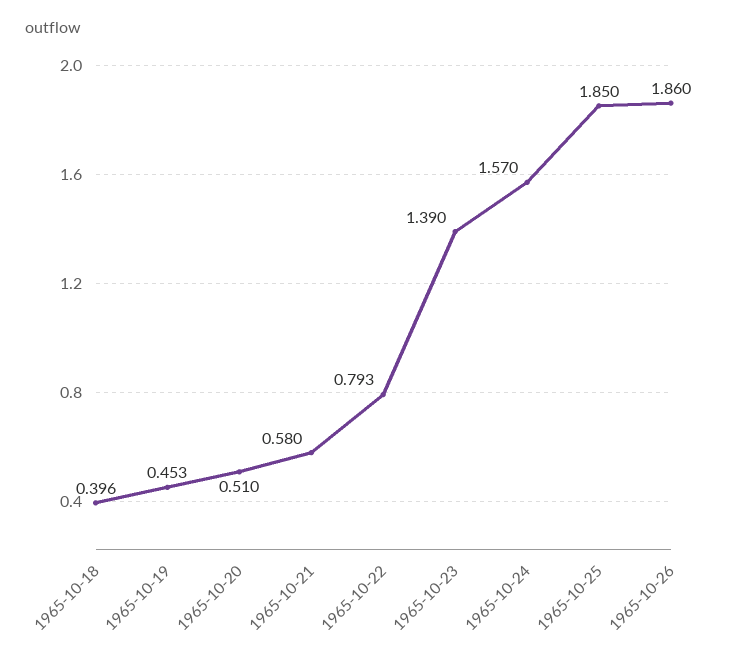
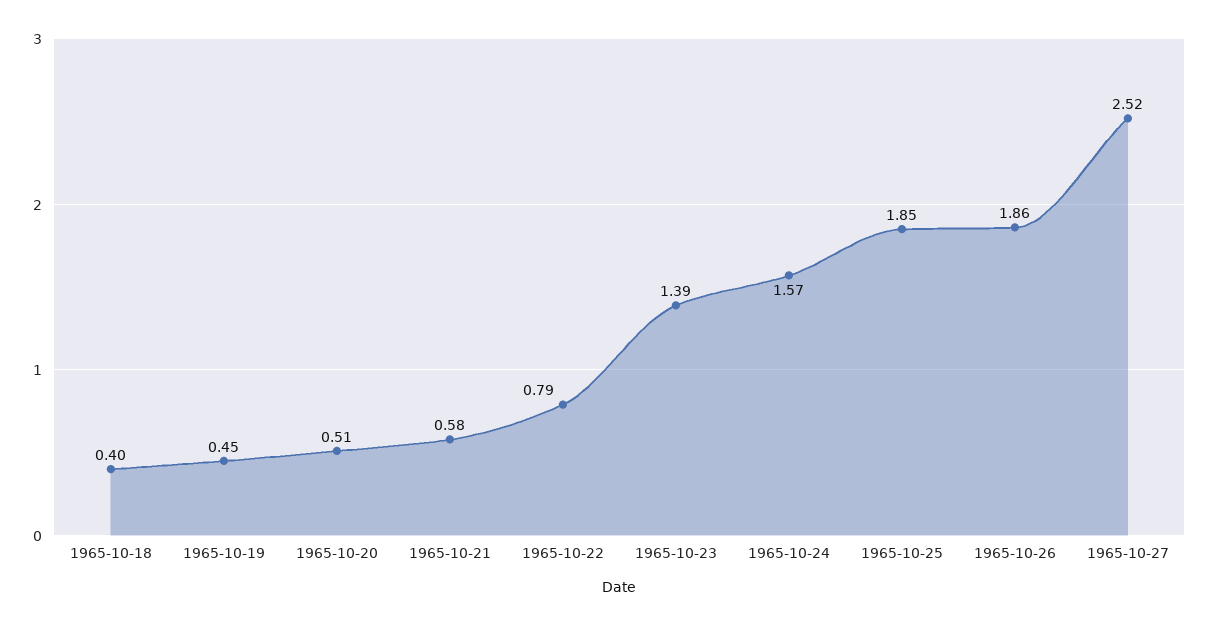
1965-10-27: none -> 2.52

